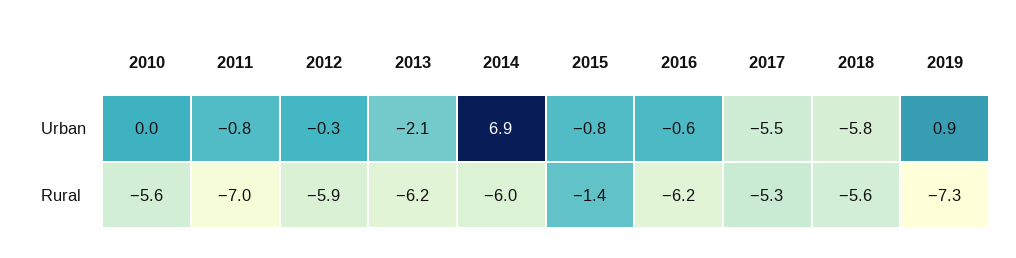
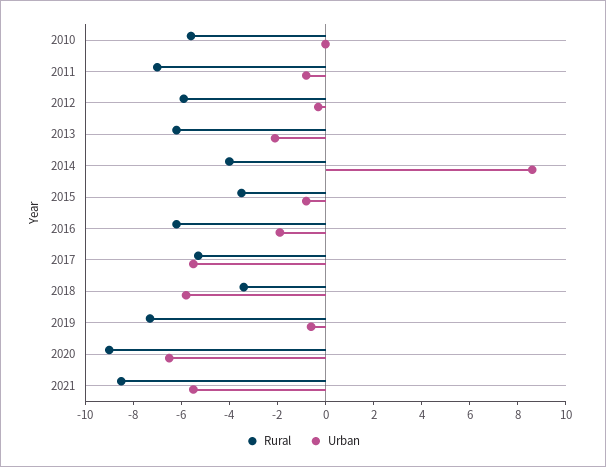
Urban, 2014: 6.9 -> 8.5
Urban, 2016: -0.6 -> -2
Urban, 2019: 0.9 -> -0.5
Rural, 2014: -6 -> -4
Rural, 2015: -1.4 -> -3.5
Rural, 2018: -5.6 -> -3.5
Rural, 2020: none -> -9
Urban, 2020: none -> -6.5
Rural, 2021: none -> -8.5
Urban, 2021: none -> -5.5

